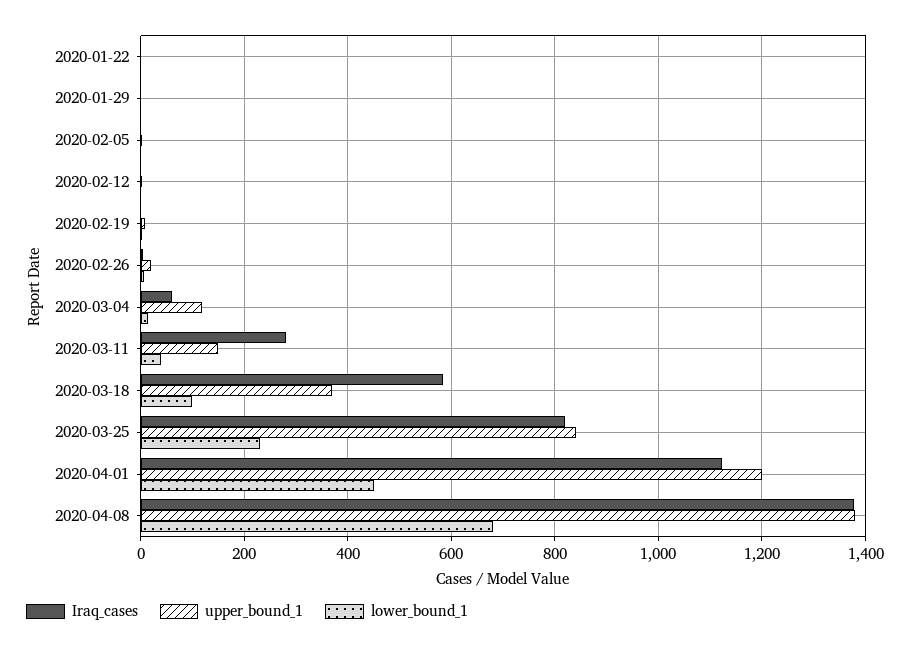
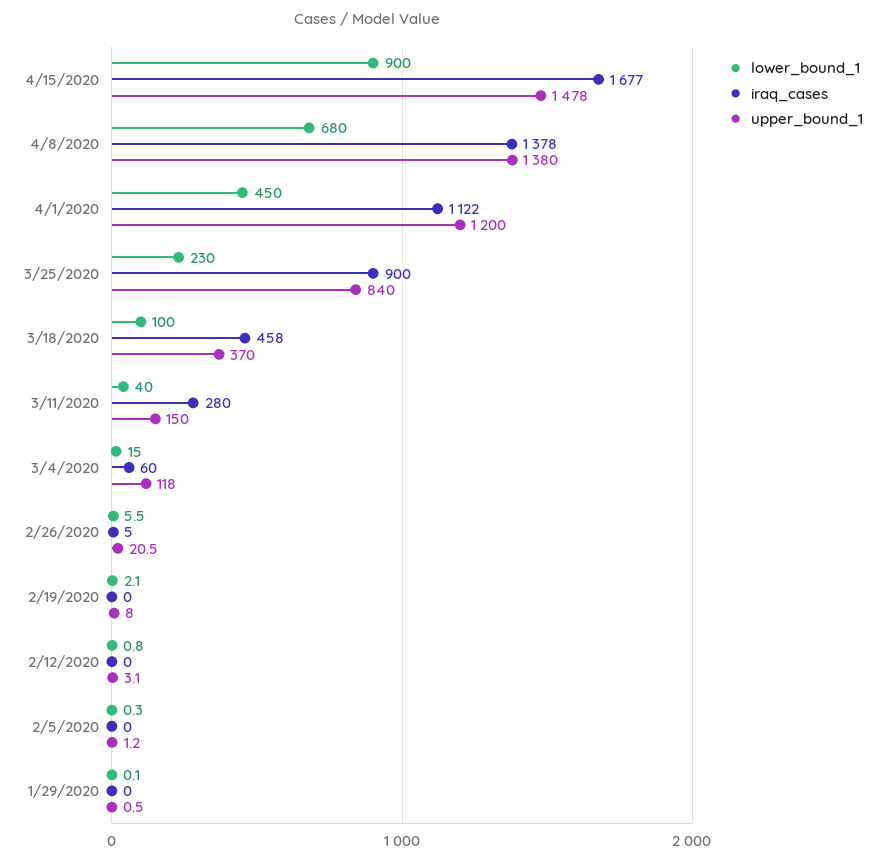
Iraq_cases, 2020-01-22: 0 -> none
upper_bound_1, 2020-01-22: 0 -> none
lower_bound_1, 2020-01-22: 0 -> none
Iraq_cases, 2020-03-18: 580 -> 458
Iraq_cases, 2020-03-25: 820 -> 900
lower_bound_1, 4/15/2020: none -> 900
Iraq_cases, 4/15/2020: none -> 1677
upper_bound_1, 4/15/2020: none -> 1478

